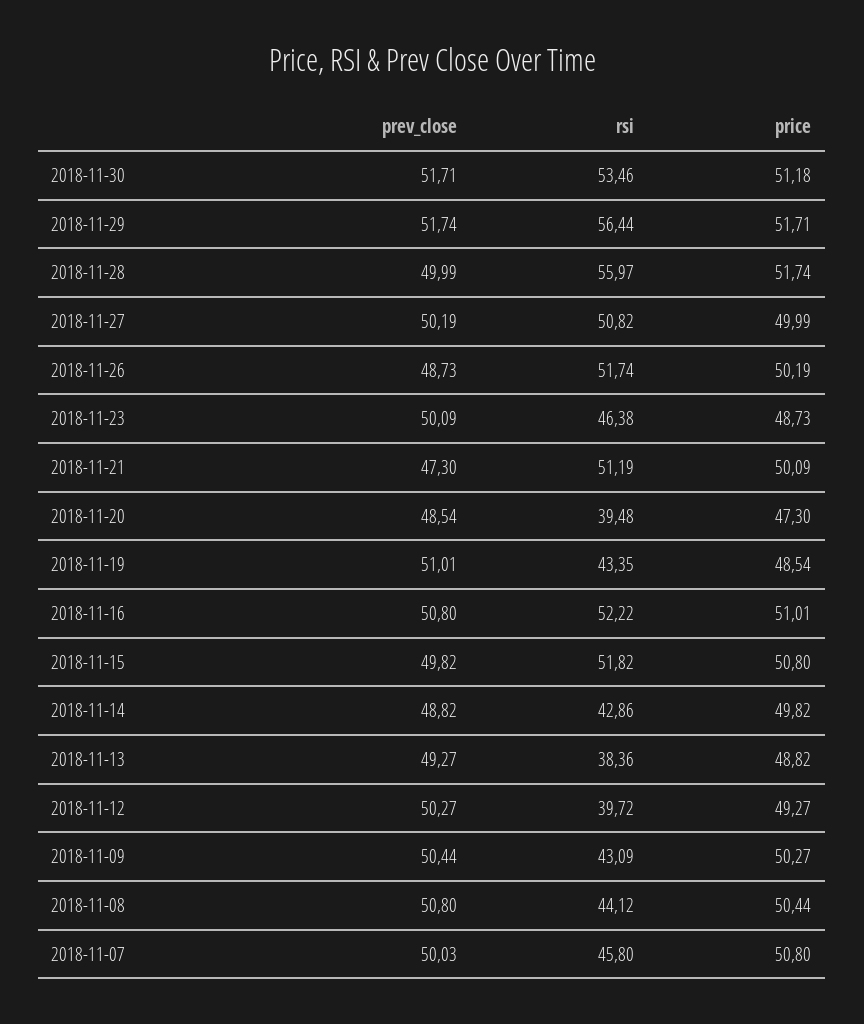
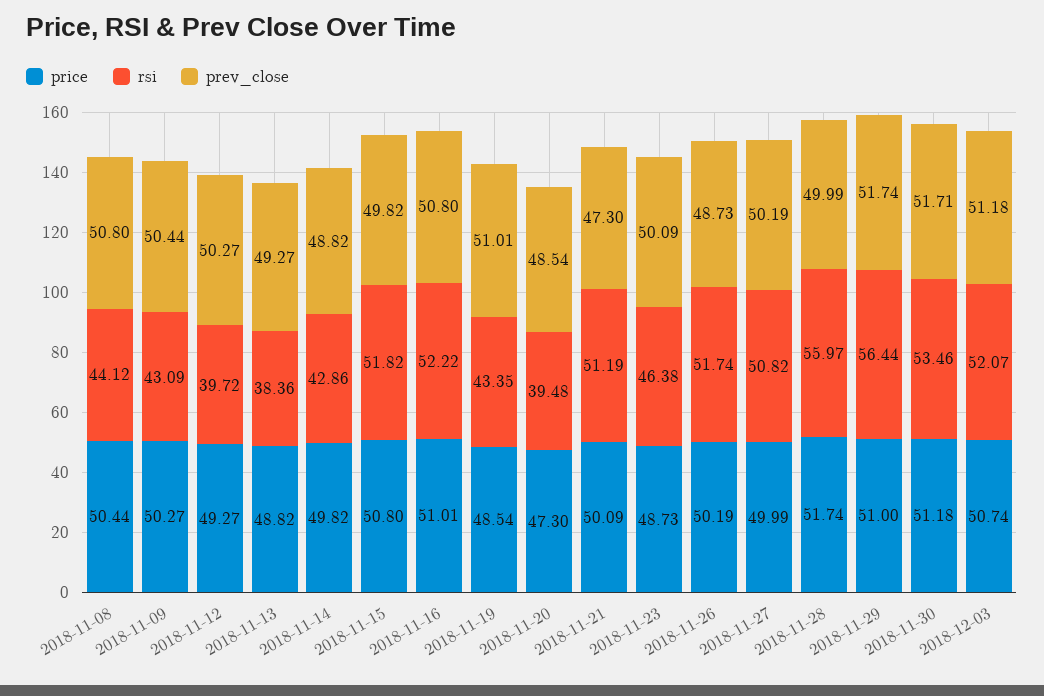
price, 2018-11-29: 51.71 -> 51
prev_close, 2018-11-07: 50.03 -> none
rsi, 2018-11-07: 45.8 -> none
price, 2018-11-07: 50.8 -> none
price, 2018-12-03: none -> 50.74
rsi, 2018-12-03: none -> 52.07
prev_close, 2018-12-03: none -> 51.18

